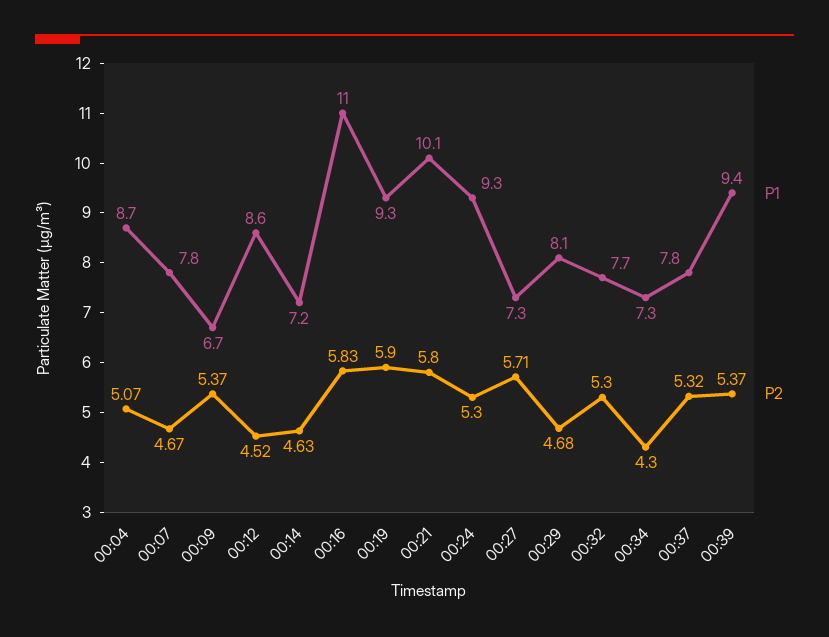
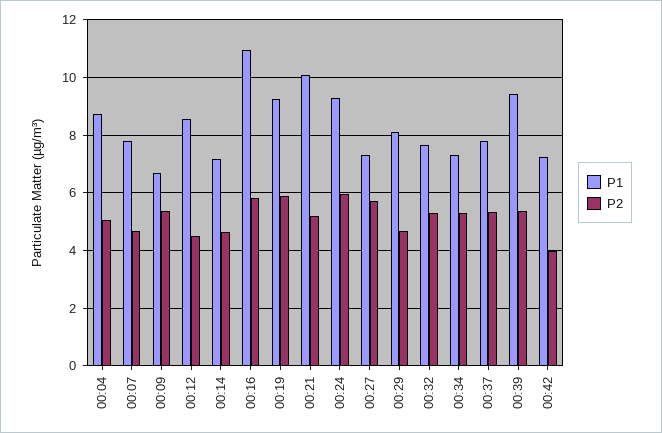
P2, 00:21: 5.8 -> 5.25
P2, 00:24: 5.3 -> 6
P2, 00:34: 4.3 -> 5.25
P1, 00:42: none -> 7.25
P2, 00:42: none -> 4

